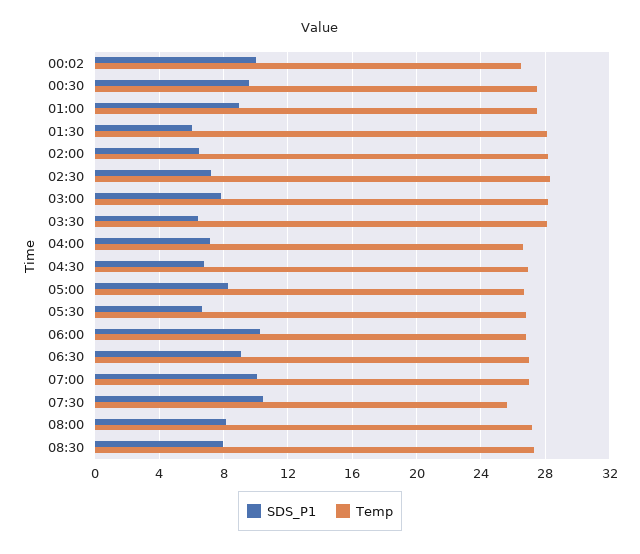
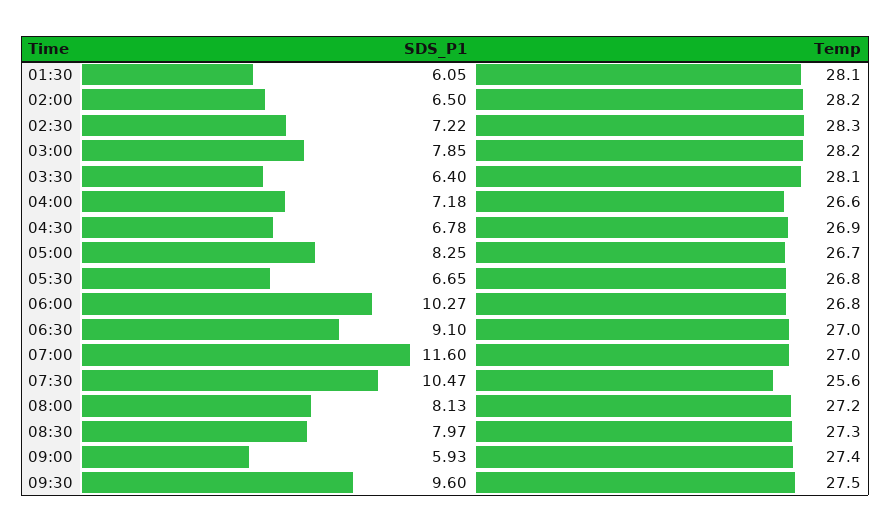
SDS_P1, 00:02: 10 -> none
Temp, 00:02: 26.5 -> none
SDS_P1, 00:30: 9.5 -> none
Temp, 00:30: 27.5 -> none
SDS_P1, 01:00: 9 -> none
Temp, 01:00: 27.5 -> none
SDS_P1, 07:00: 10 -> 11.6
SDS_P1, 09:00: none -> 5.93
Temp, 09:00: none -> 27.4
SDS_P1, 09:30: none -> 9.6
Temp, 09:30: none -> 27.5

